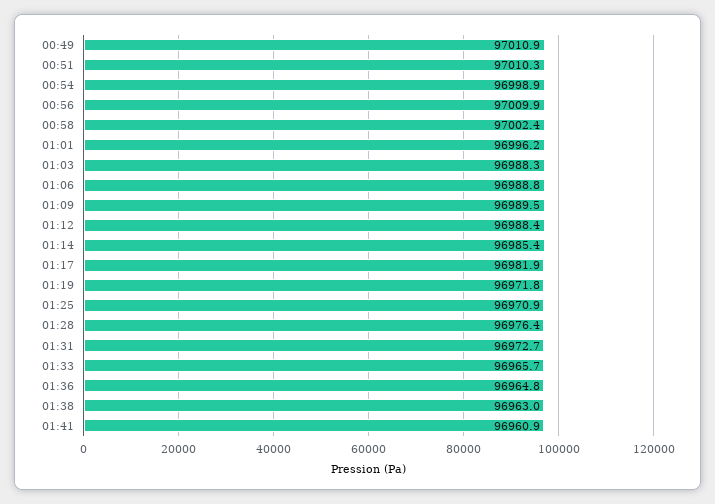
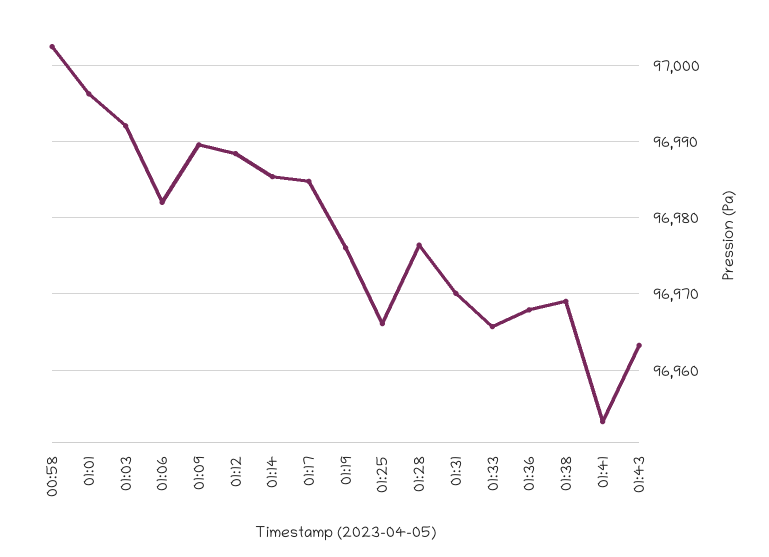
00:49: 97010.9 -> none
00:51: 97010.3 -> none
00:54: 96998.9 -> none
00:56: 97009.9 -> none
01:03: 96988.3 -> 96992
01:06: 96988.8 -> 96982
01:17: 96981.9 -> 96985
01:19: 96971.8 -> 96976
01:25: 96970.9 -> 96966
01:31: 96972.7 -> 96970
01:36: 96964.8 -> 96968
01:38: 96963 -> 96969
01:41: 96960.9 -> 96953
01:43: none -> 96963

